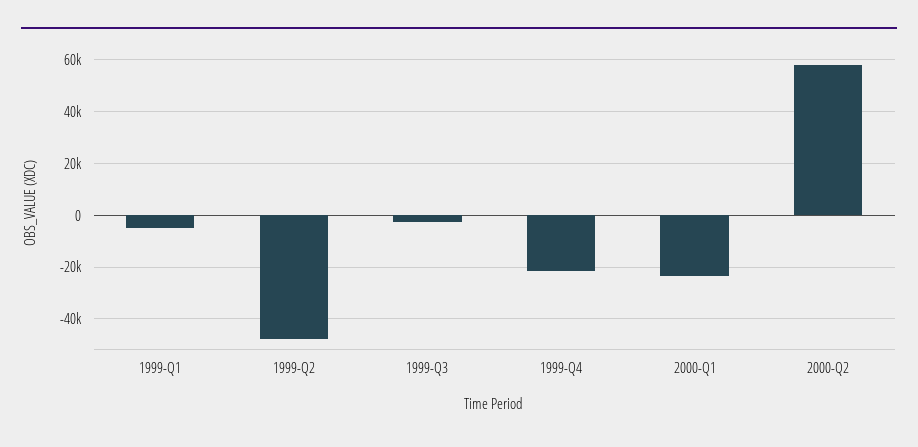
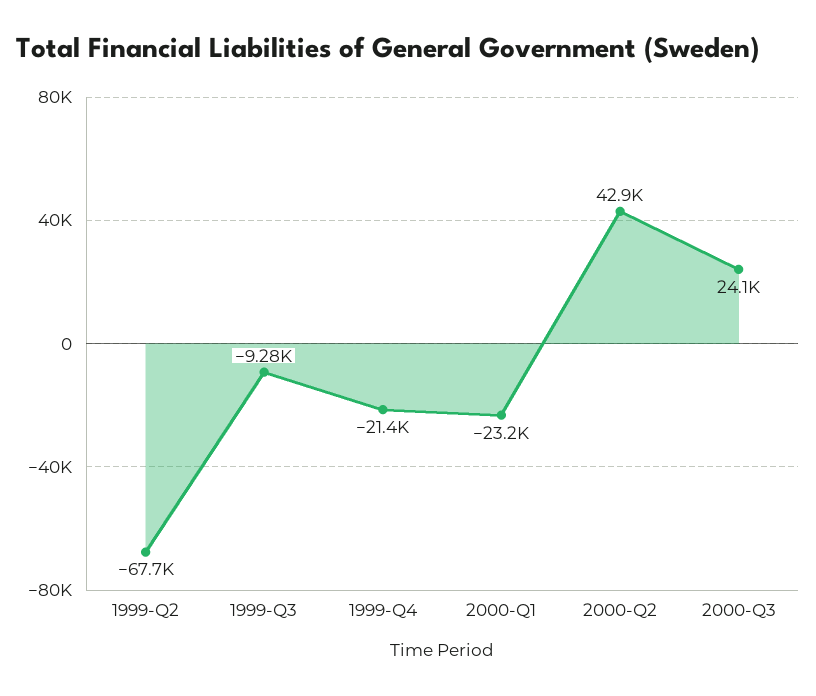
1999-Q1: -5000 -> none
1999-Q2: -47500 -> -67700
1999-Q3: -2500 -> -9280
2000-Q2: 57500 -> 42900
2000-Q3: none -> 24100

